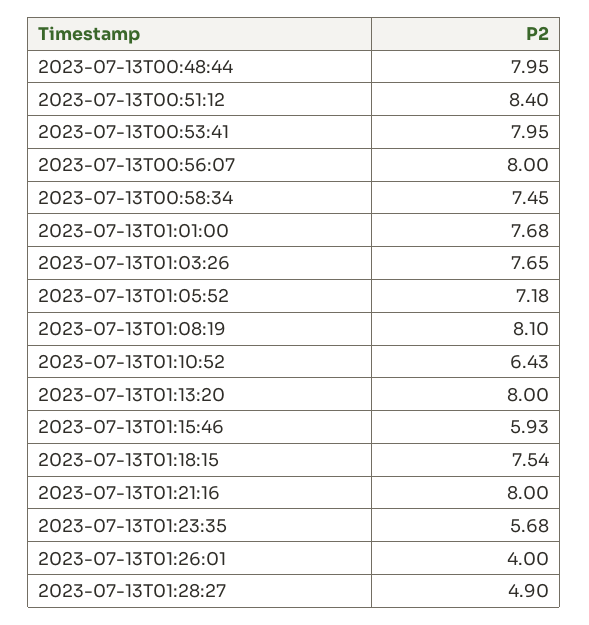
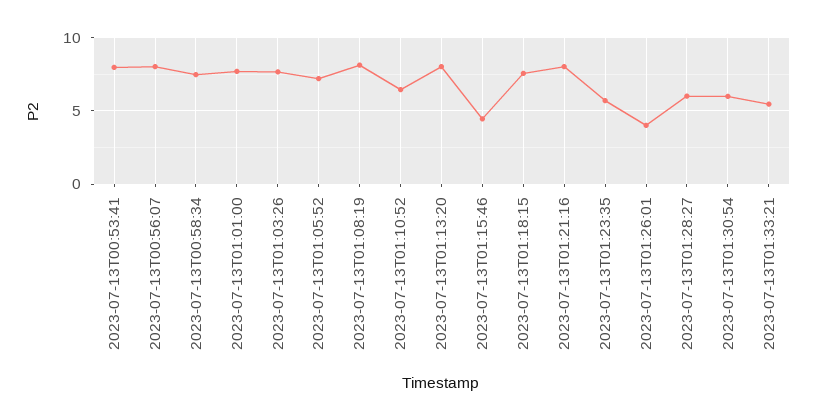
2023-07-13T00:48:44: 7.95 -> none
2023-07-13T00:51:12: 8.4 -> none
2023-07-13T01:15:46: 5.93 -> 4.5
2023-07-13T01:28:27: 4.9 -> 6
2023-07-13T01:30:54: none -> 6
2023-07-13T01:33:21: none -> 5.5

